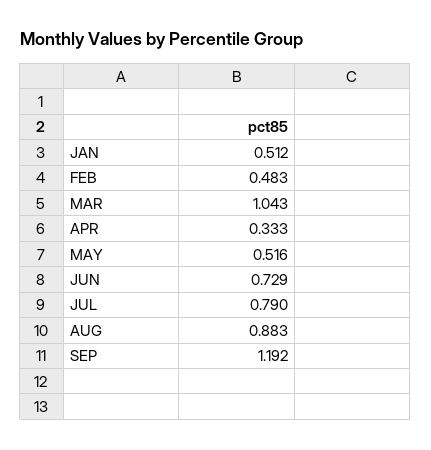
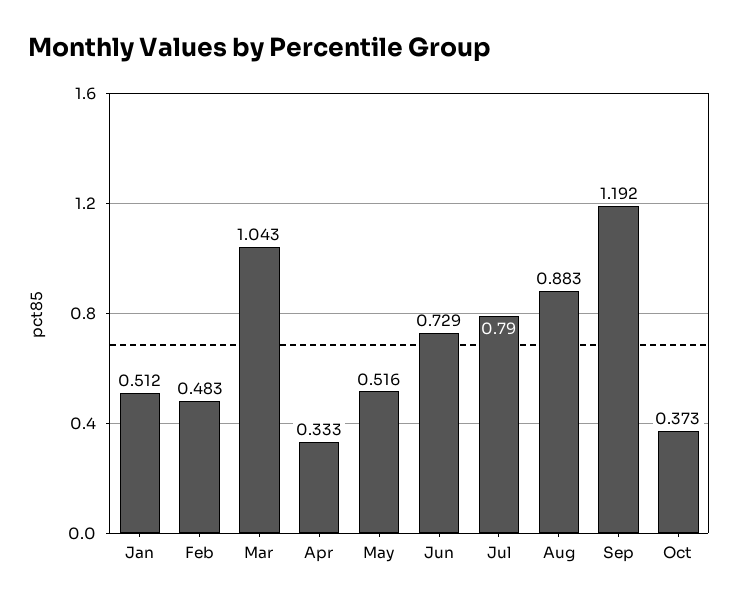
Oct: none -> 0.373

